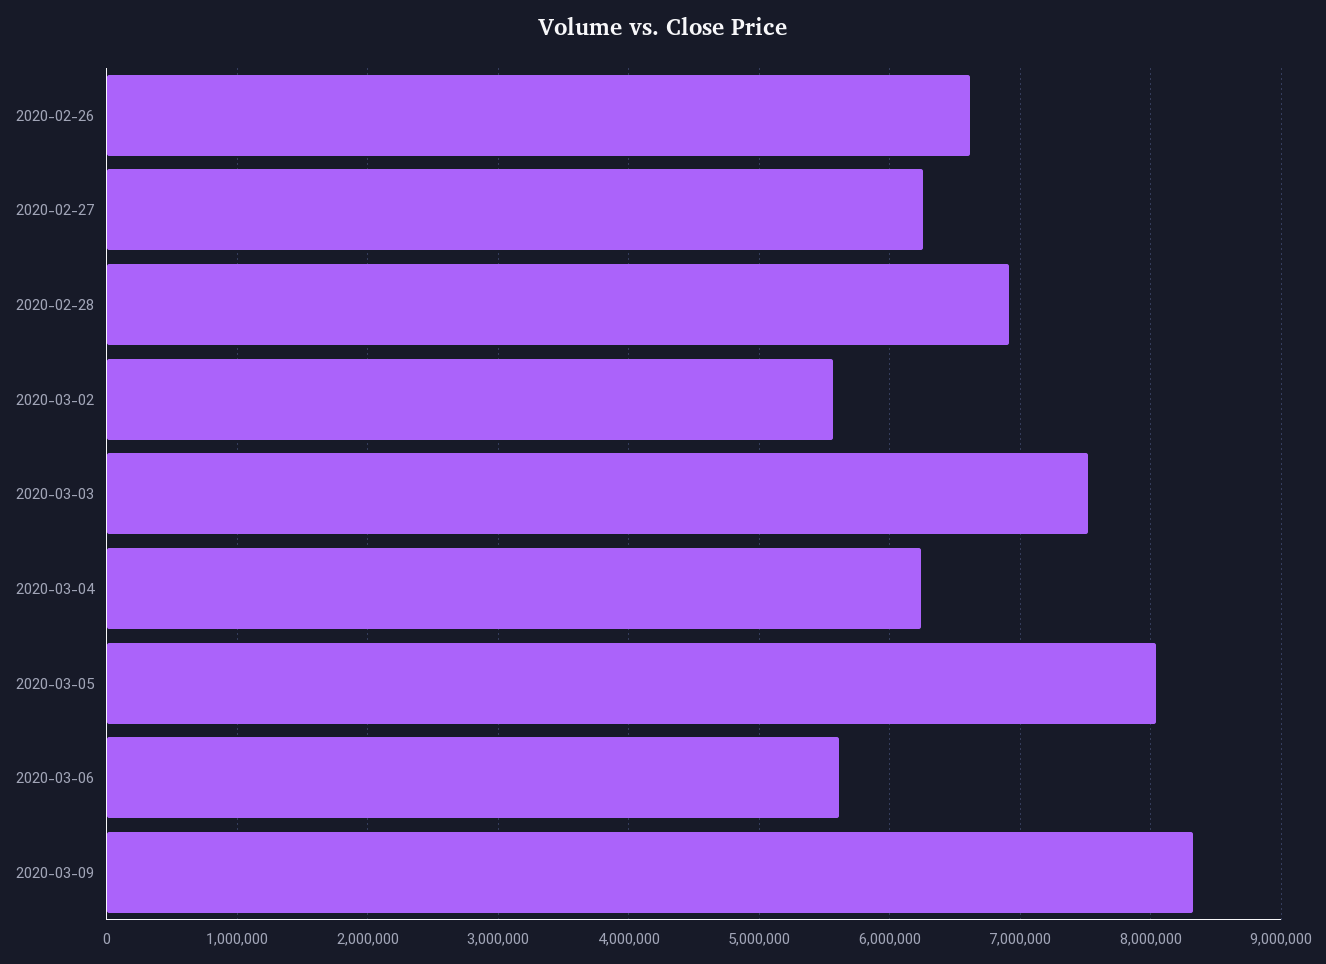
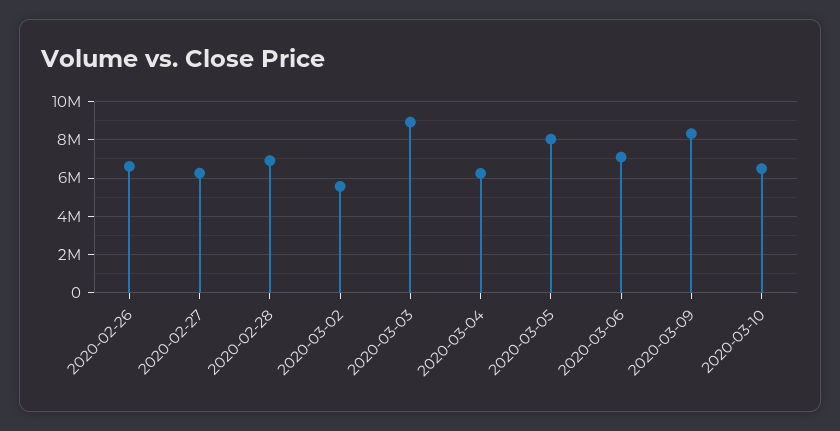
2020-03-03: 7500000 -> 9000000
2020-03-06: 5600000 -> 7000000
2020-03-10: none -> 6500000

